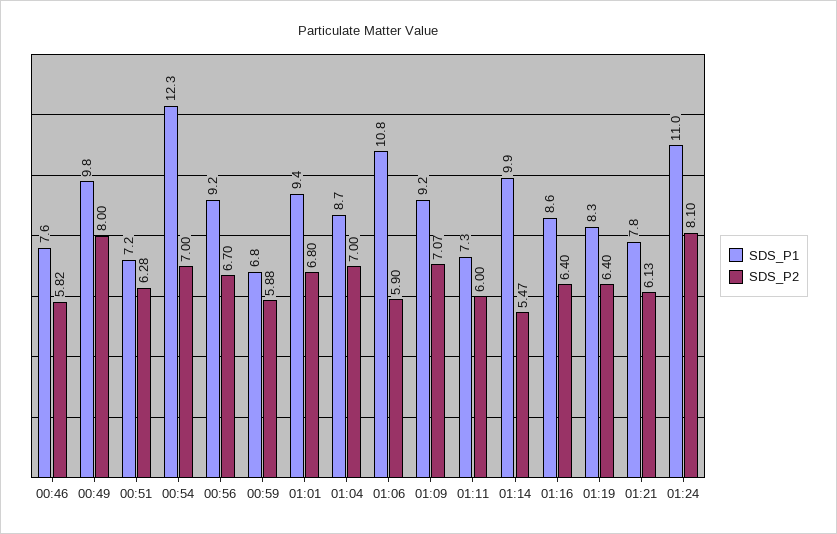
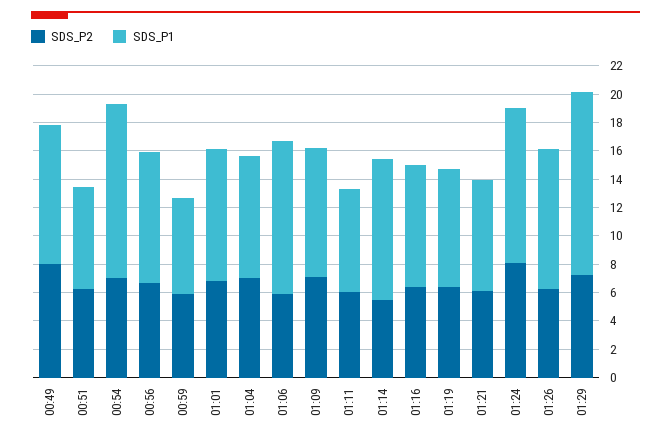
SDS_P1, 00:46: 7.6 -> none
SDS_P2, 00:46: 5.82 -> none
SDS_P2, 01:26: none -> 6
SDS_P1, 01:26: none -> 10
SDS_P2, 01:29: none -> 7
SDS_P1, 01:29: none -> 13

